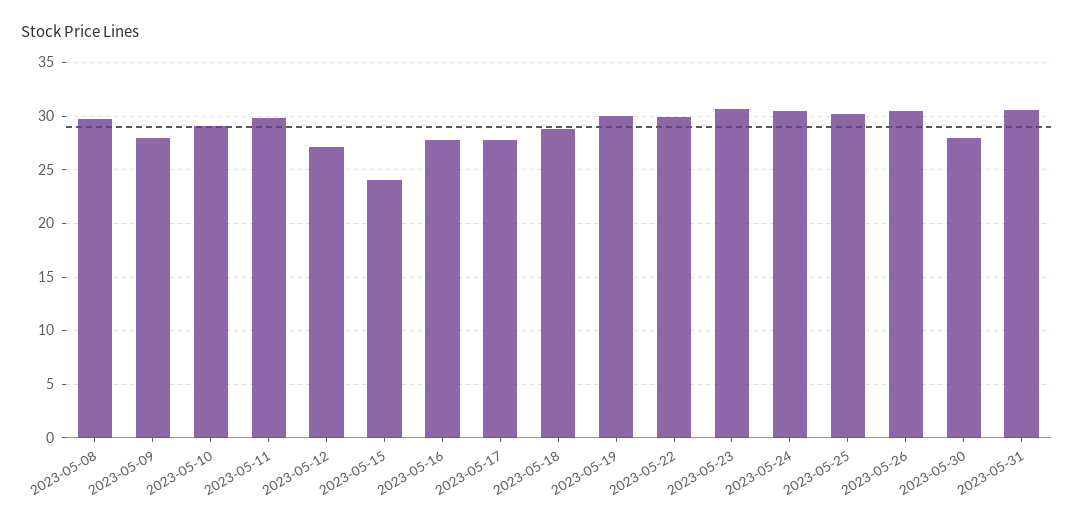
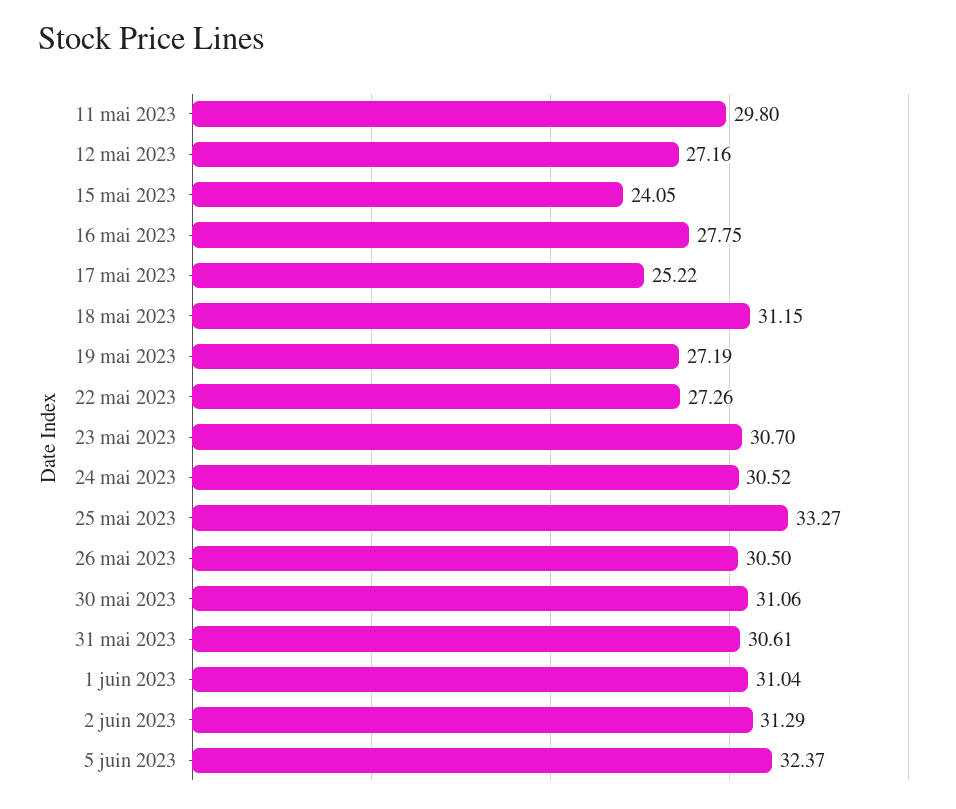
2023-05-08: 30 -> none
2023-05-09: 28 -> none
2023-05-10: 29 -> none
2023-05-17: 28 -> 25.22
2023-05-18: 29 -> 31.15
2023-05-19: 30 -> 27.19
2023-05-22: 30 -> 27.26
2023-05-25: 30 -> 33.27
2023-05-30: 28 -> 31.06
1 juin 2023: none -> 31.04
2 juin 2023: none -> 31.29
5 juin 2023: none -> 32.37

